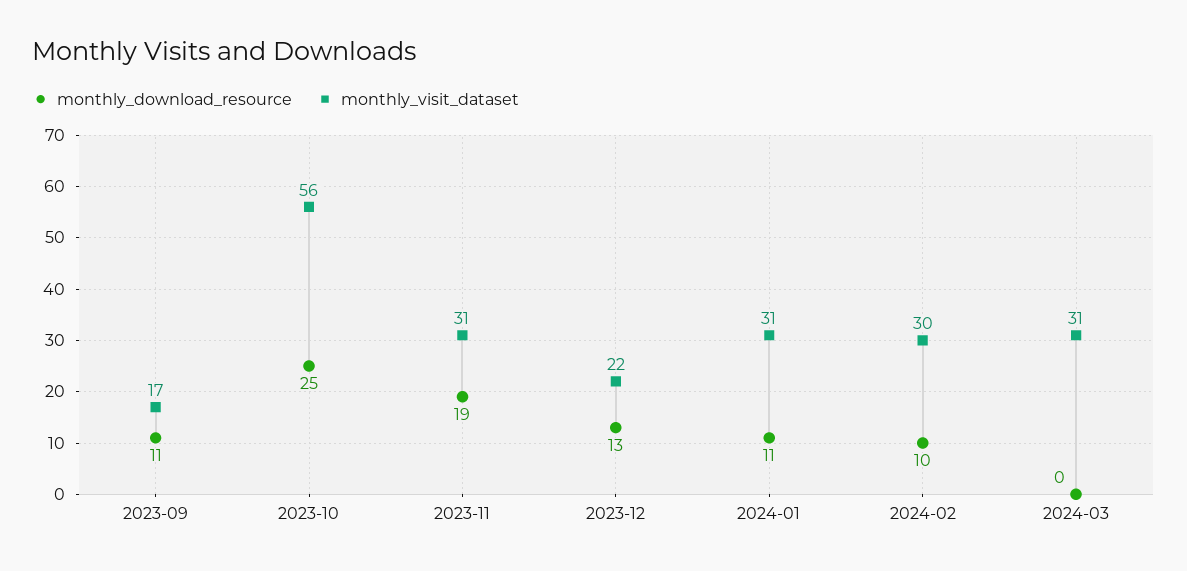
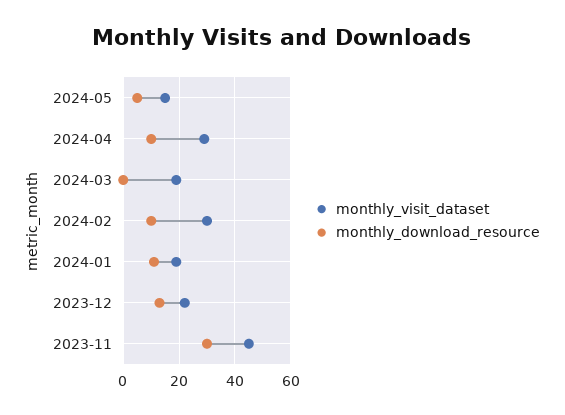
monthly_download_resource, 2023-09: 11 -> none
monthly_visit_dataset, 2023-09: 17 -> none
monthly_download_resource, 2023-10: 25 -> none
monthly_visit_dataset, 2023-10: 56 -> none
monthly_download_resource, 2023-11: 19 -> 30
monthly_visit_dataset, 2023-11: 31 -> 45
monthly_visit_dataset, 2024-01: 31 -> 20
monthly_visit_dataset, 2024-03: 31 -> 20
monthly_visit_dataset, 2024-05: none -> 15
monthly_download_resource, 2024-05: none -> 5
monthly_visit_dataset, 2024-04: none -> 30
monthly_download_resource, 2024-04: none -> 10

